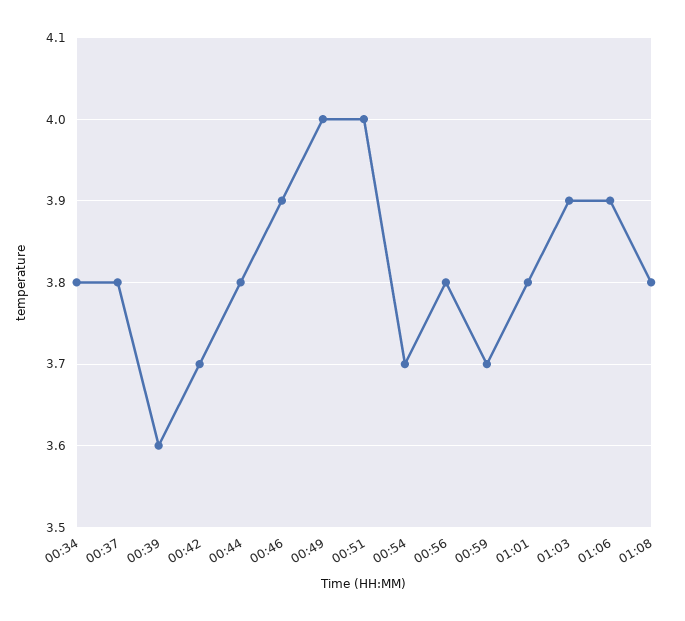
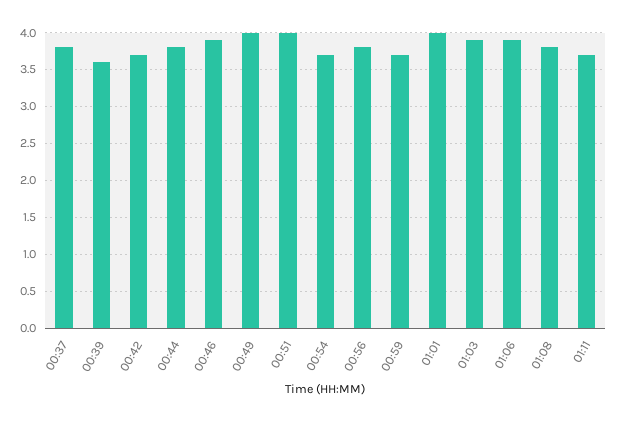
00:34: 3.8 -> none
01:01: 3.8 -> 4
01:11: none -> 3.7

